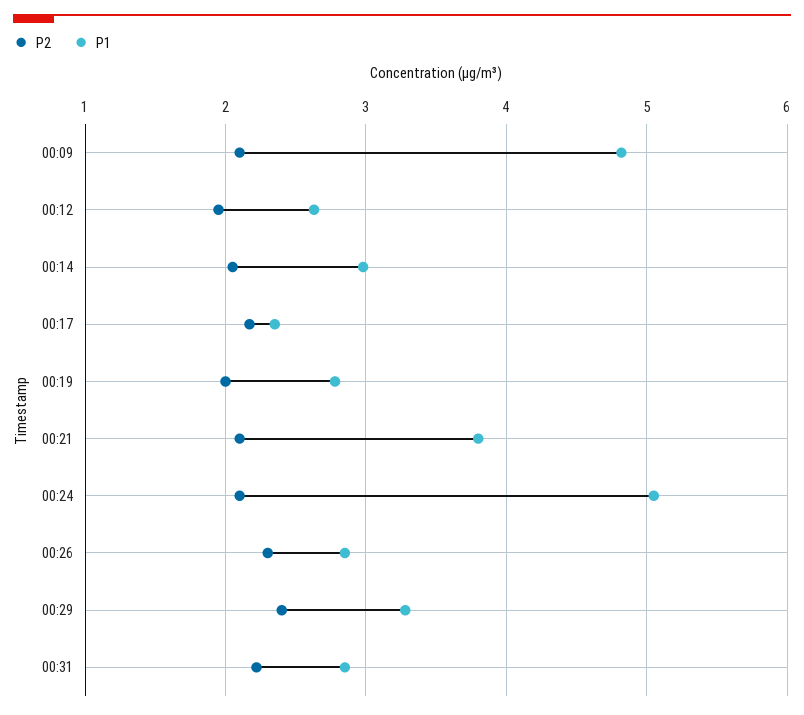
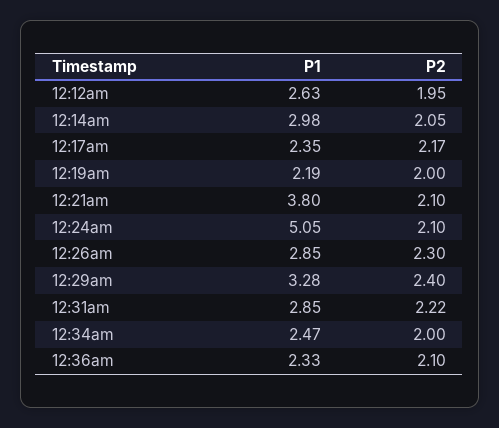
P2, 00:09: 2.1 -> none
P1, 00:09: 4.8 -> none
P1, 00:19: 2.8 -> 2.19
P1, 12:34am: none -> 2.47
P2, 12:34am: none -> 2
P1, 12:36am: none -> 2.33
P2, 12:36am: none -> 2.1

